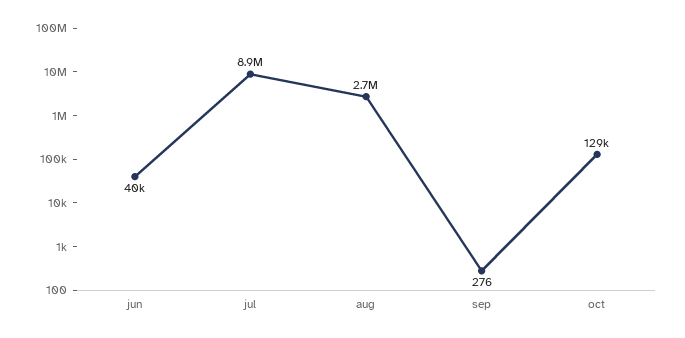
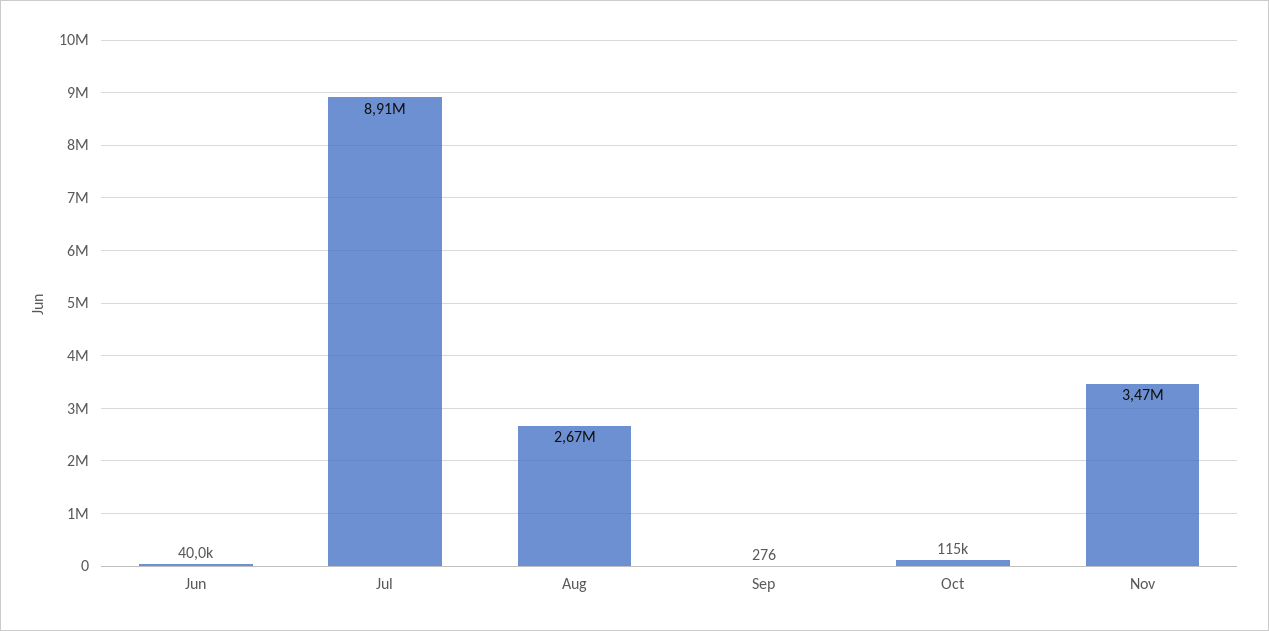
oct: 129000 -> 115000
Nov: none -> 3470000

